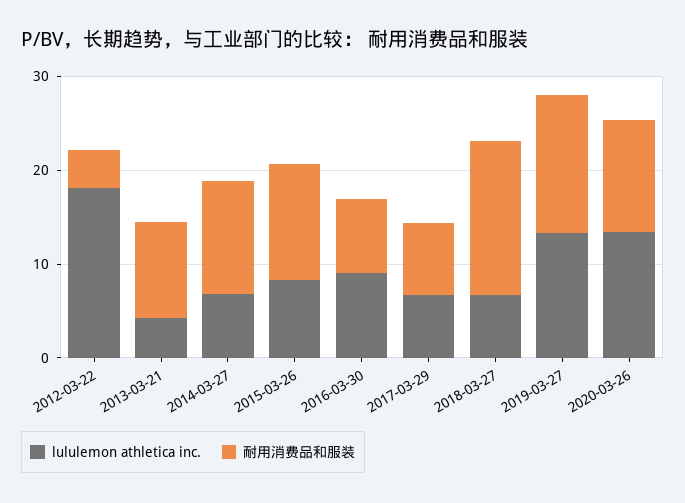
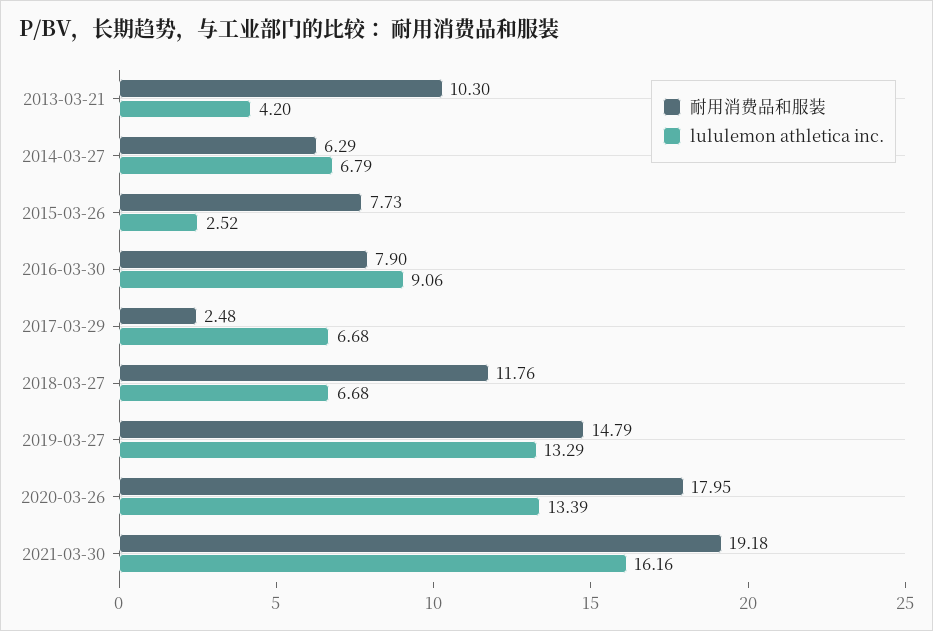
lululemon athletica inc., 2012-03-22: 18 -> none
耐用消费品和服装, 2012-03-22: 4 -> none
耐用消费品和服装, 2014-03-27: 12 -> 6.29
lululemon athletica inc., 2015-03-26: 8 -> 2.52
耐用消费品和服装, 2015-03-26: 12 -> 7.73
耐用消费品和服装, 2017-03-29: 8 -> 2.48
耐用消费品和服装, 2018-03-27: 16 -> 11.76
耐用消费品和服装, 2020-03-26: 12 -> 17.95
耐用消费品和服装, 2021-03-30: none -> 19.18
lululemon athletica inc., 2021-03-30: none -> 16.16

